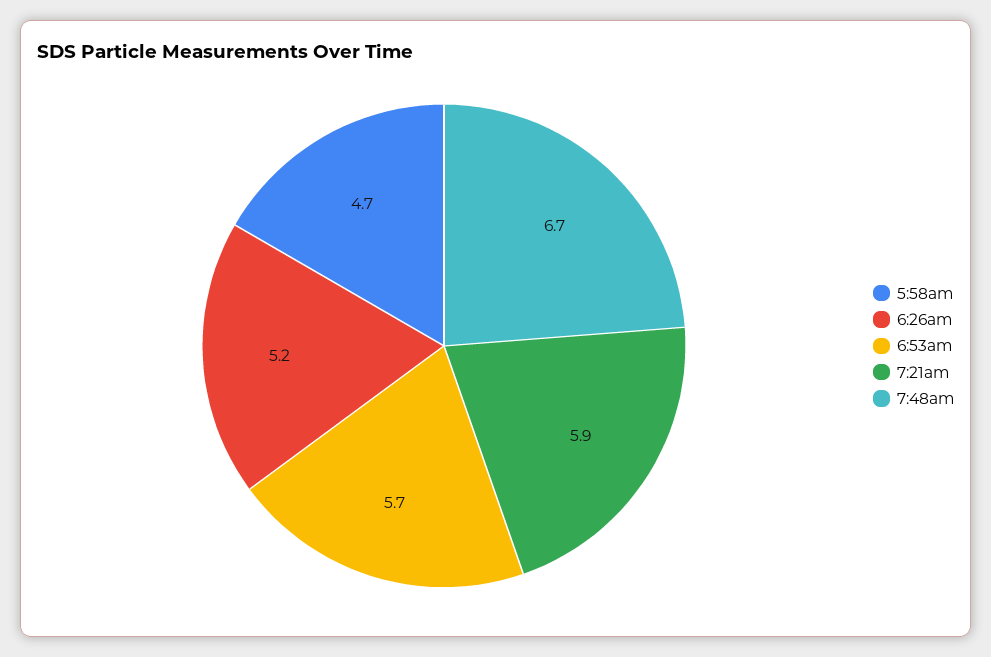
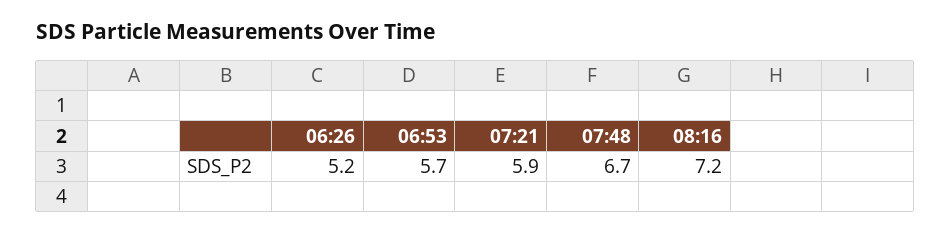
5:58am: 4.7 -> none
08:16: none -> 7.2

